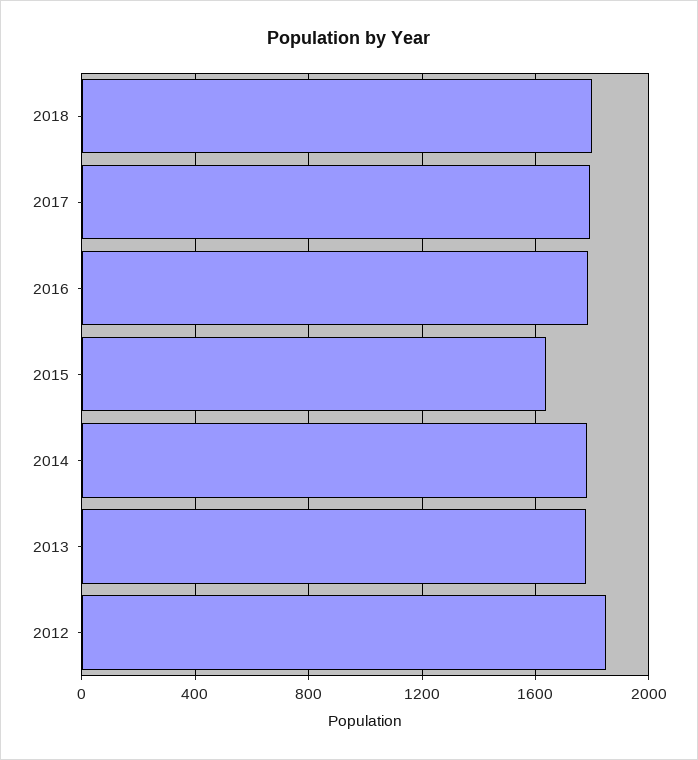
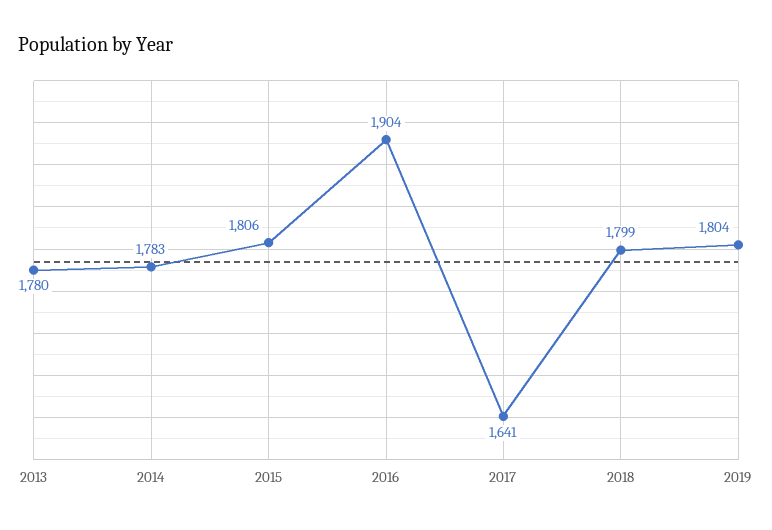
2017: 1800 -> 1641
2016: 1800 -> 1904
2015: 1650 -> 1806
2012: 1850 -> none
2019: none -> 1804

